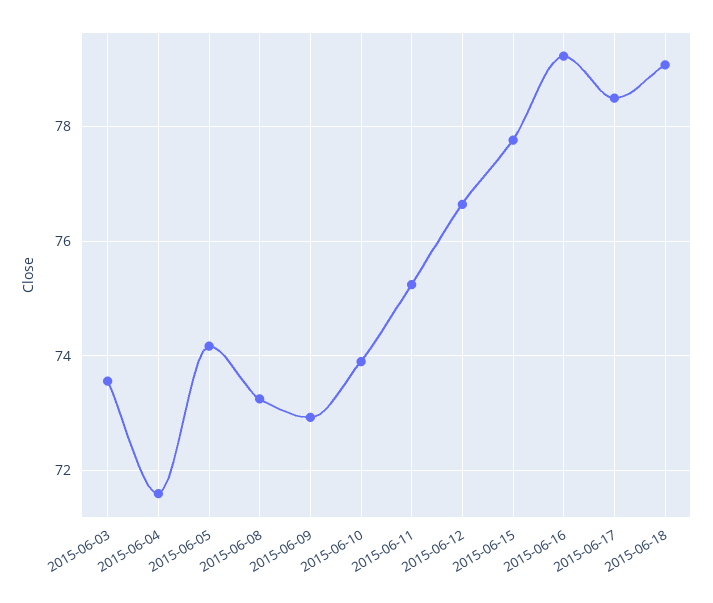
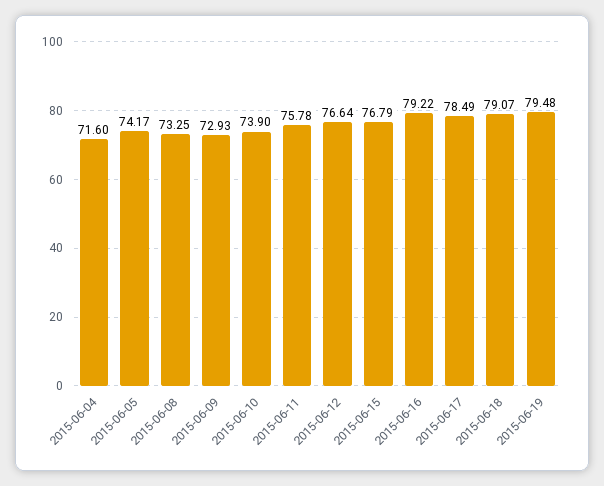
2015-06-03: 73.6 -> none
2015-06-11: 75.2 -> 75.78
2015-06-15: 77.8 -> 76.79
2015-06-19: none -> 79.48

